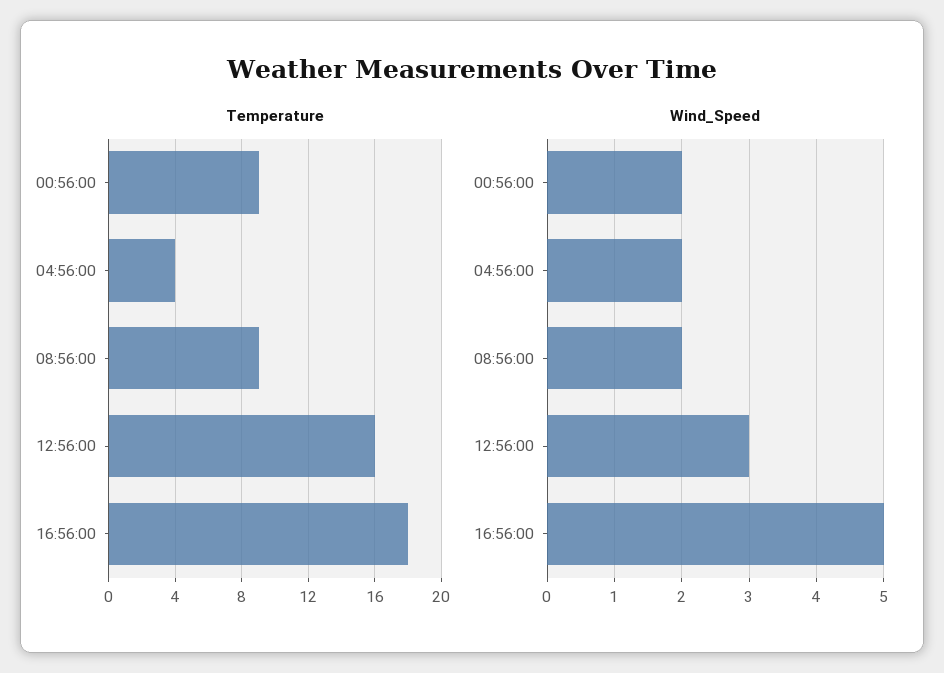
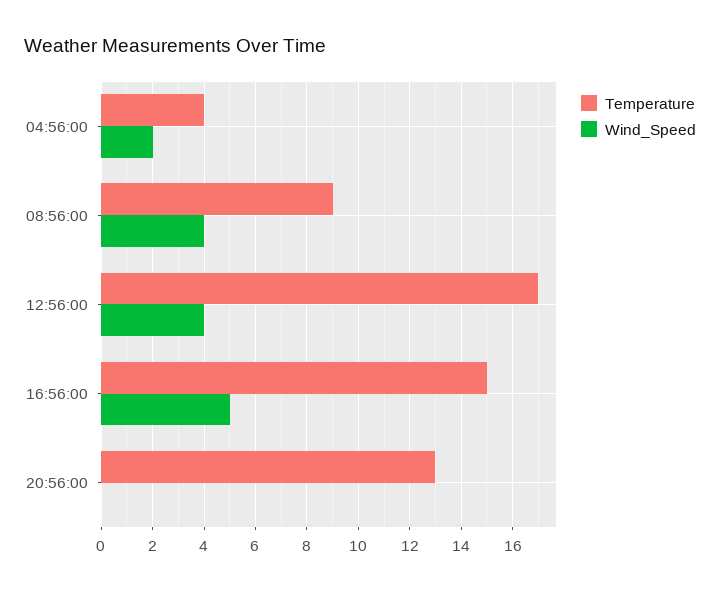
Temperature, 00:56:00: 9 -> none
Temperature, 12:56:00: 16 -> 17
Temperature, 16:56:00: 18 -> 15
Wind_Speed, 00:56:00: 2 -> none
Wind_Speed, 08:56:00: 2 -> 4
Wind_Speed, 12:56:00: 3 -> 4
Temperature, 20:56:00: none -> 13
Wind_Speed, 20:56:00: none -> 0

